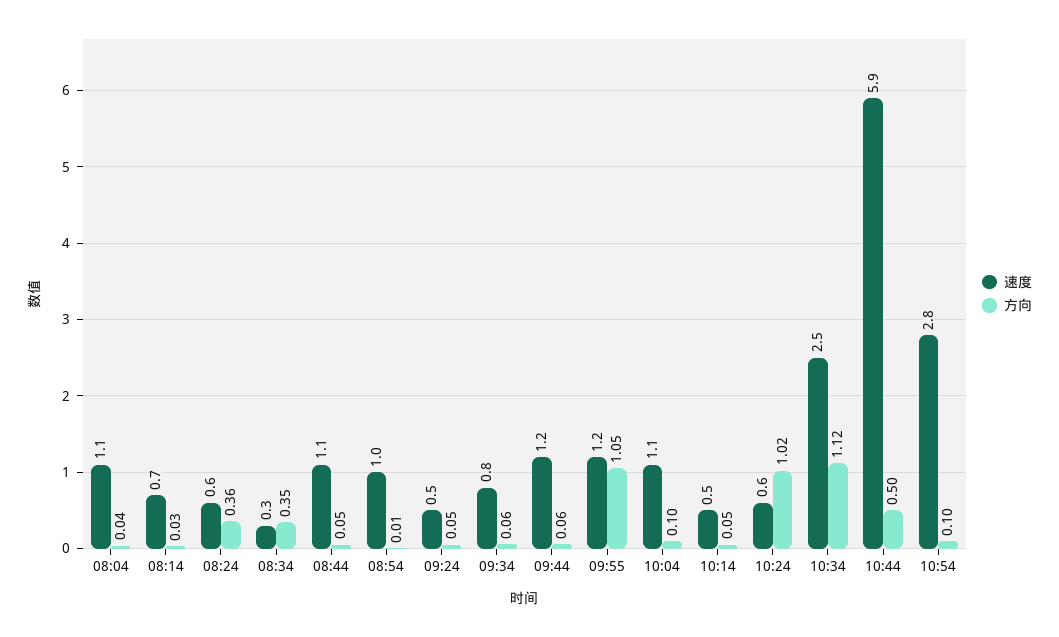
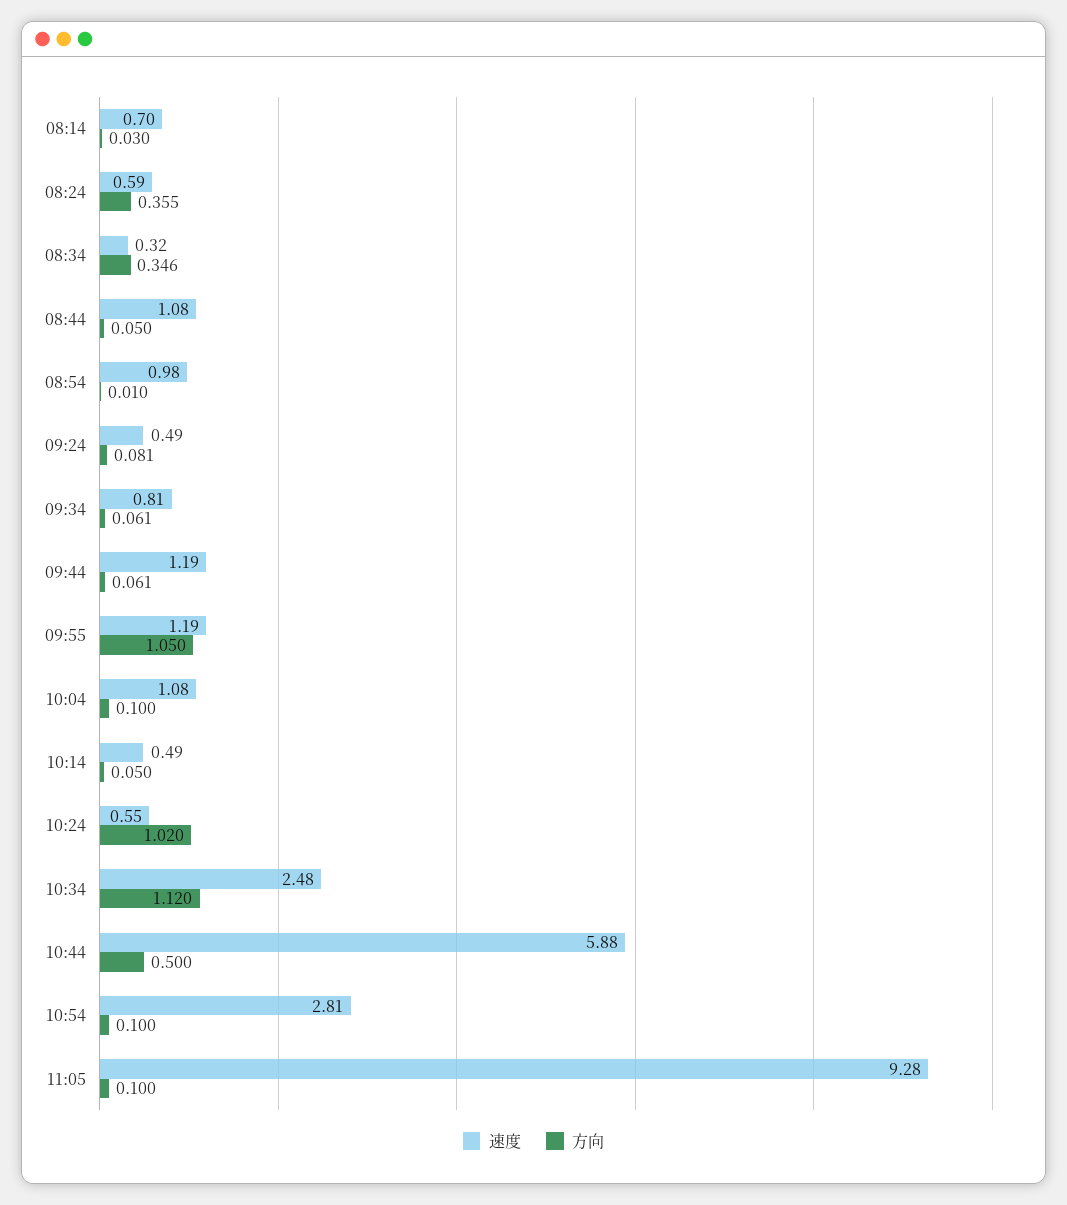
速度, 08:04: 1.1 -> none
方向, 08:04: 0.04 -> none
方向, 09:24: 0.05 -> 0.081
速度, 11:05: none -> 9.28
方向, 11:05: none -> 0.1

